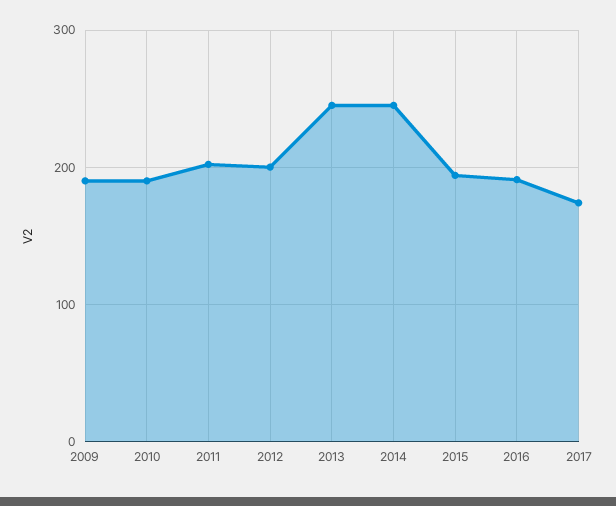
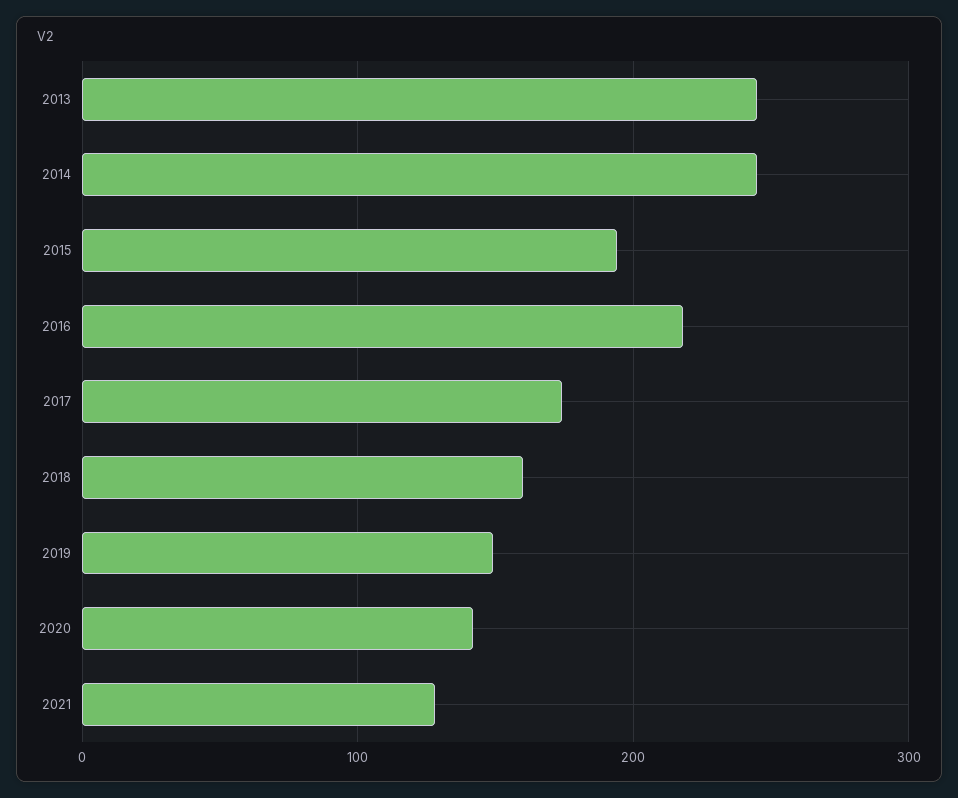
2009: 190 -> none
2010: 190 -> none
2011: 200 -> none
2012: 200 -> none
2016: 190 -> 220
2018: none -> 160
2019: none -> 150
2020: none -> 140
2021: none -> 130

